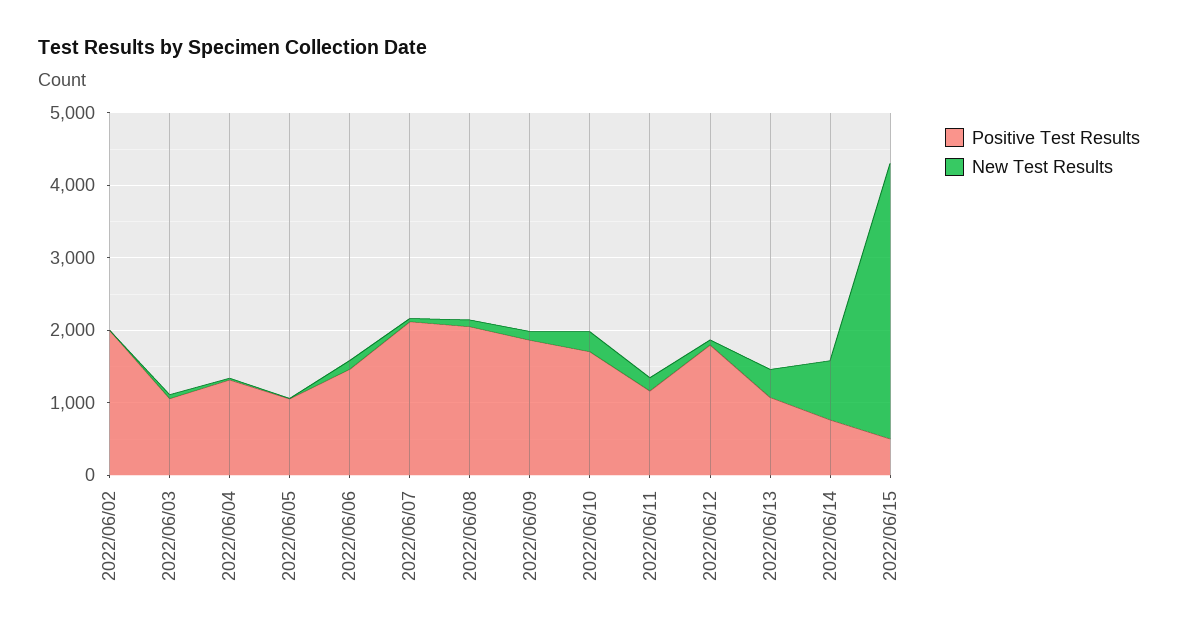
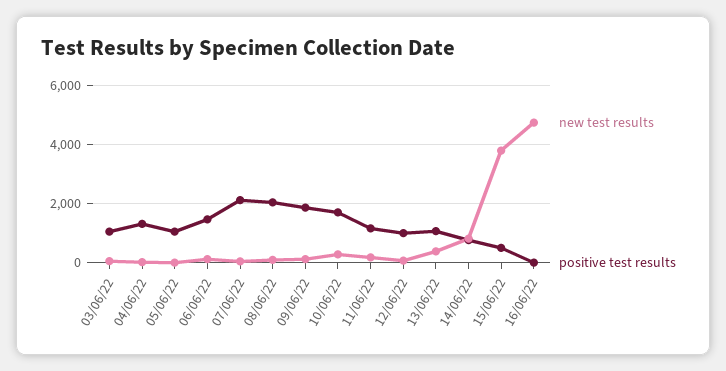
Positive Test Results, 2022/06/02: 2000 -> none
New Test Results, 2022/06/02: 0 -> none
Positive Test Results, 2022/06/12: 1800 -> 1000
New Test Results, 16/06/22: none -> 4750
Positive Test Results, 16/06/22: none -> 0

